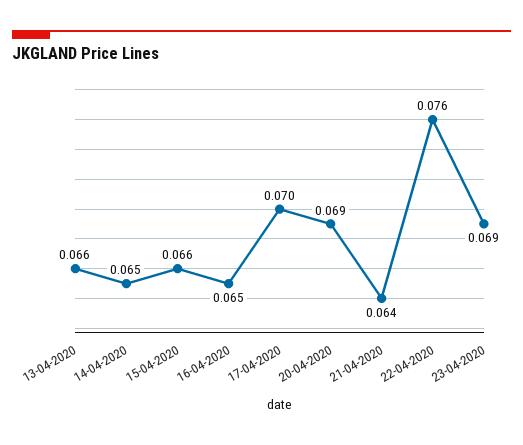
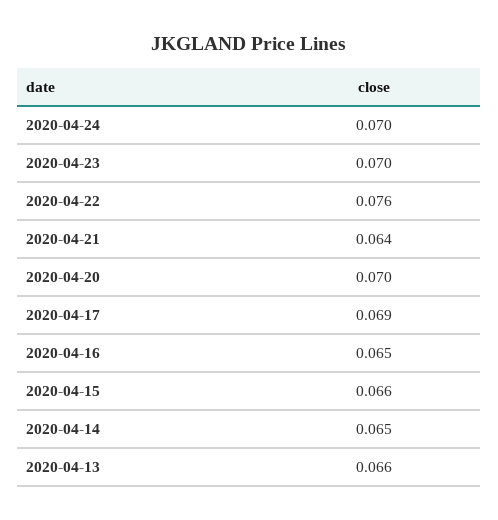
17-04-2020: 0.07 -> 0.069
20-04-2020: 0.069 -> 0.07
23-04-2020: 0.069 -> 0.07
2020-04-24: none -> 0.07

